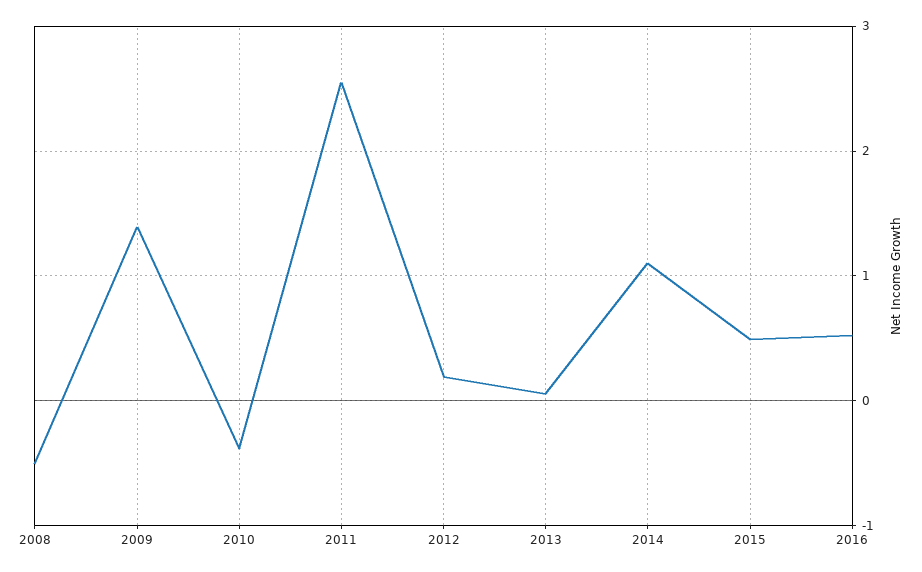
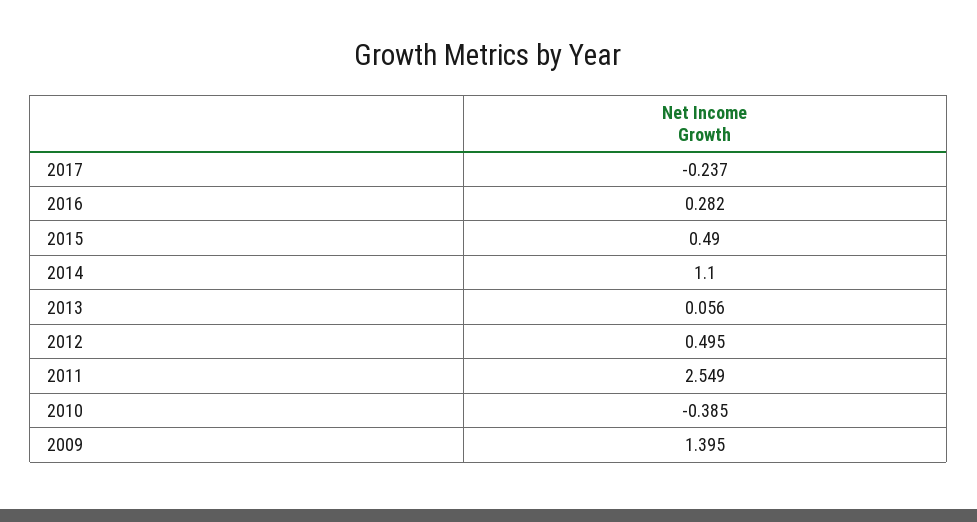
2008: -0.5 -> none
2012: 0.2 -> 0.495
2016: 0.5 -> 0.282
2017: none -> -0.237

